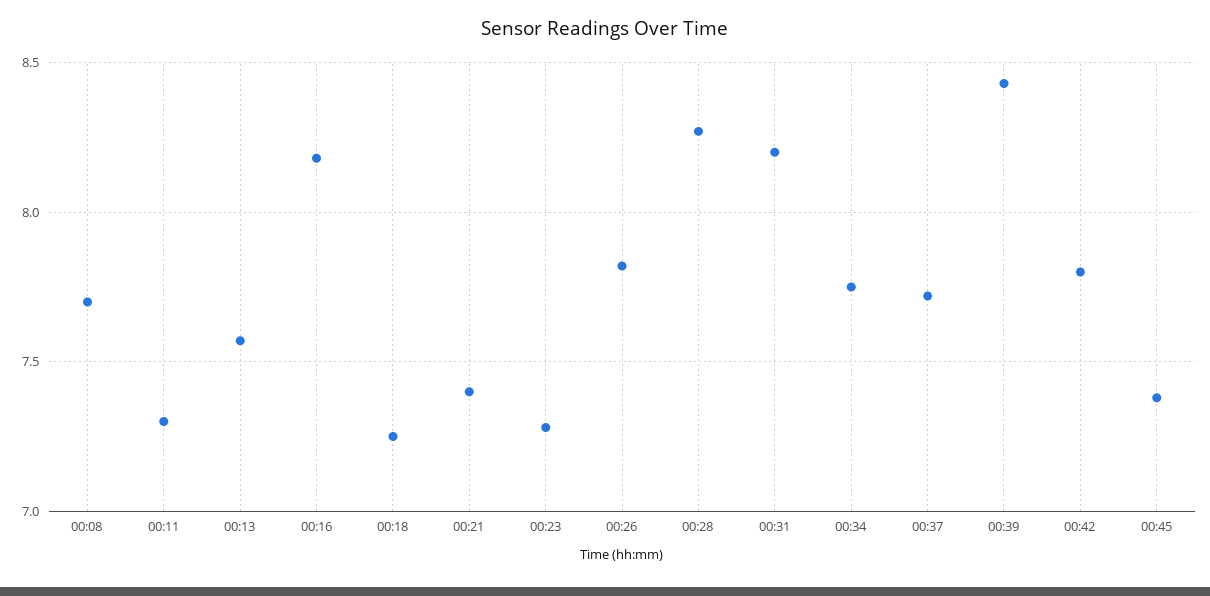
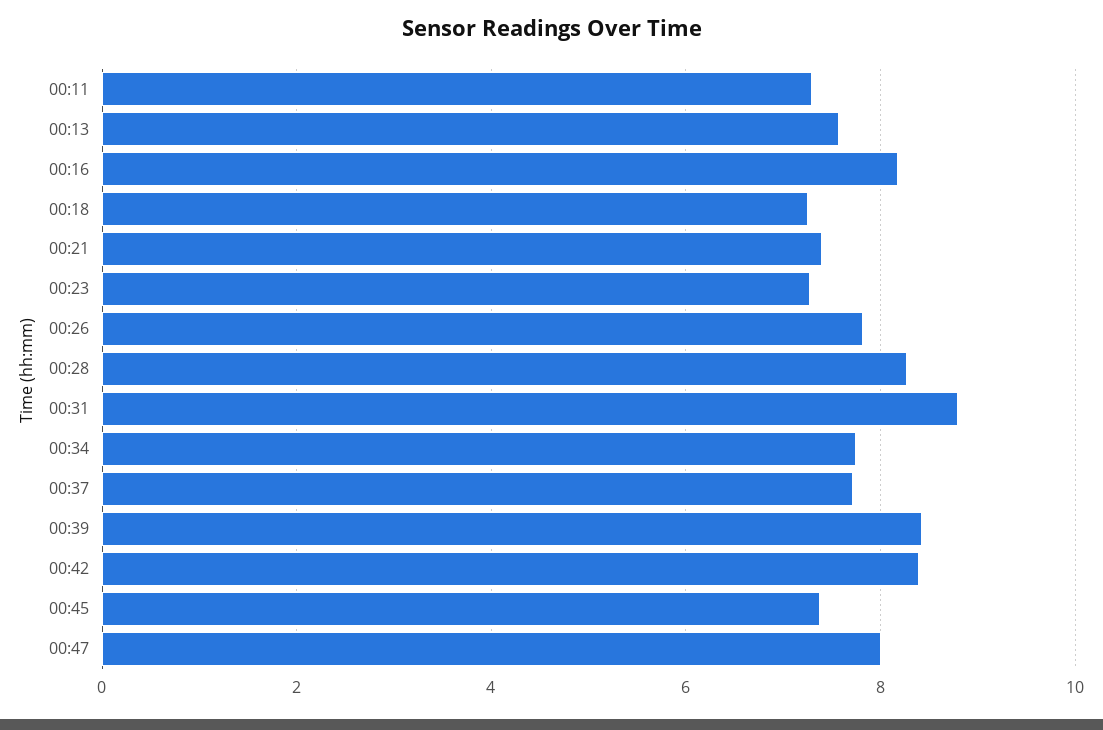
00:08: 7.7 -> none
00:31: 8.2 -> 8.8
00:42: 7.8 -> 8.4
00:47: none -> 8

